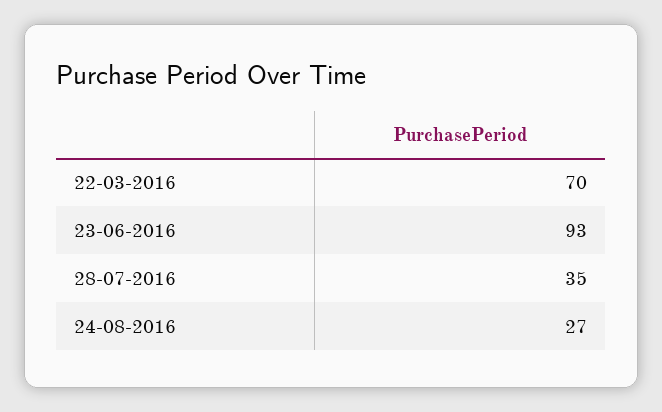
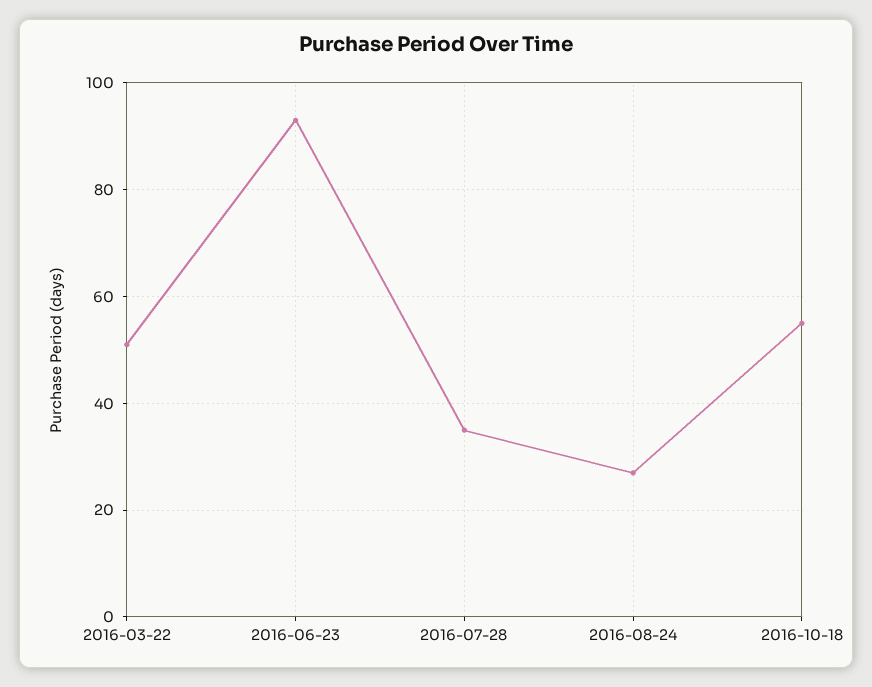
22-03-2016: 70 -> 50
2016-10-18: none -> 55

